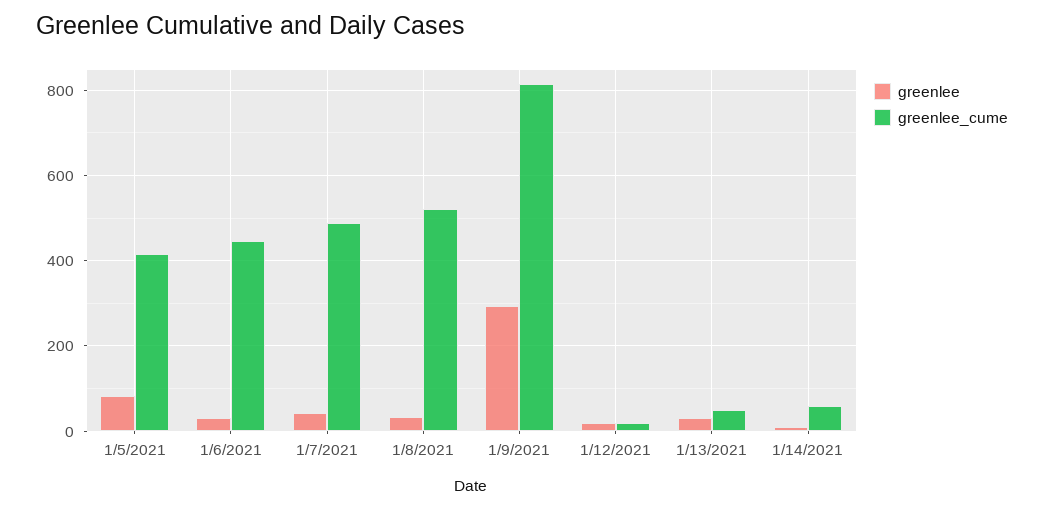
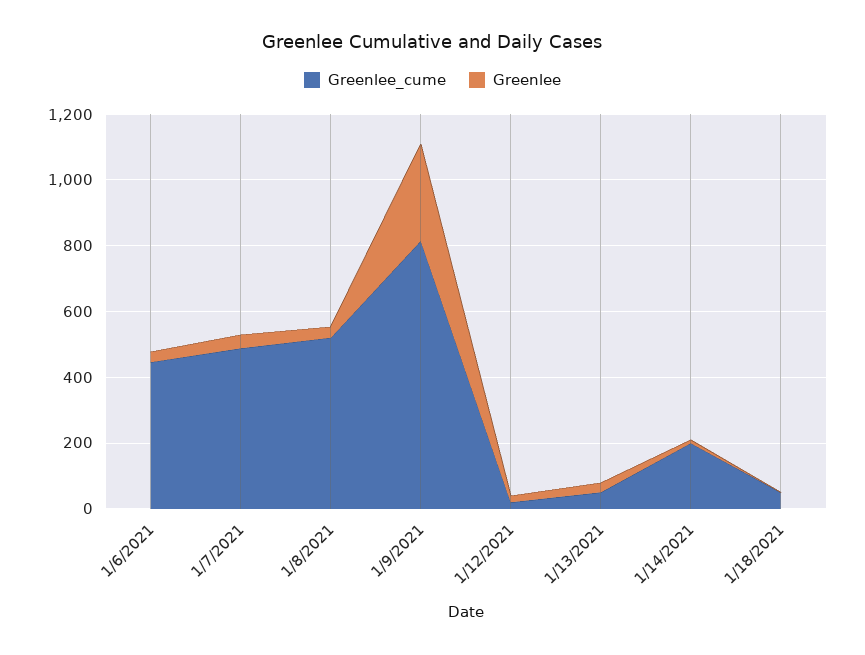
greenlee, 1/5/2021: 80 -> none
greenlee_cume, 1/5/2021: 420 -> none
greenlee_cume, 1/14/2021: 60 -> 200
greenlee_cume, 1/18/2021: none -> 50
greenlee, 1/18/2021: none -> 0

